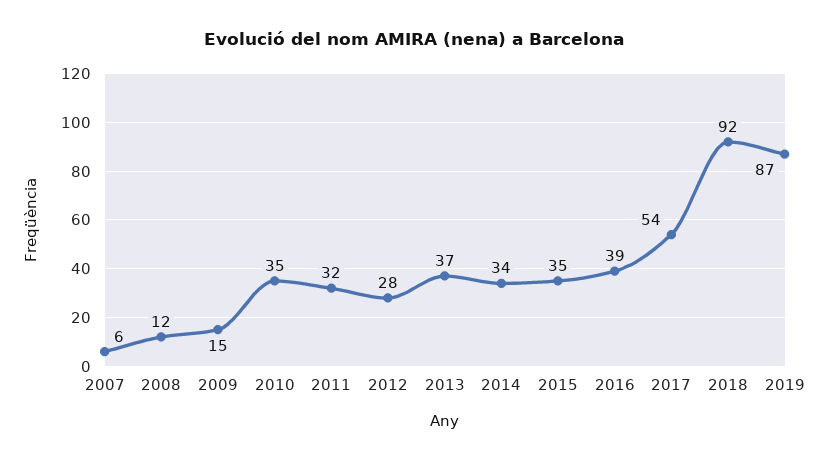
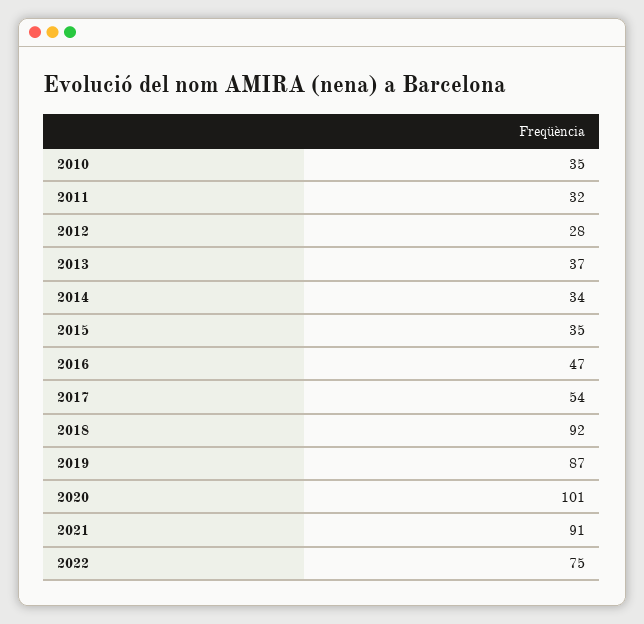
2007: 6 -> none
2008: 12 -> none
2009: 15 -> none
2016: 39 -> 47
2020: none -> 101
2021: none -> 91
2022: none -> 75

